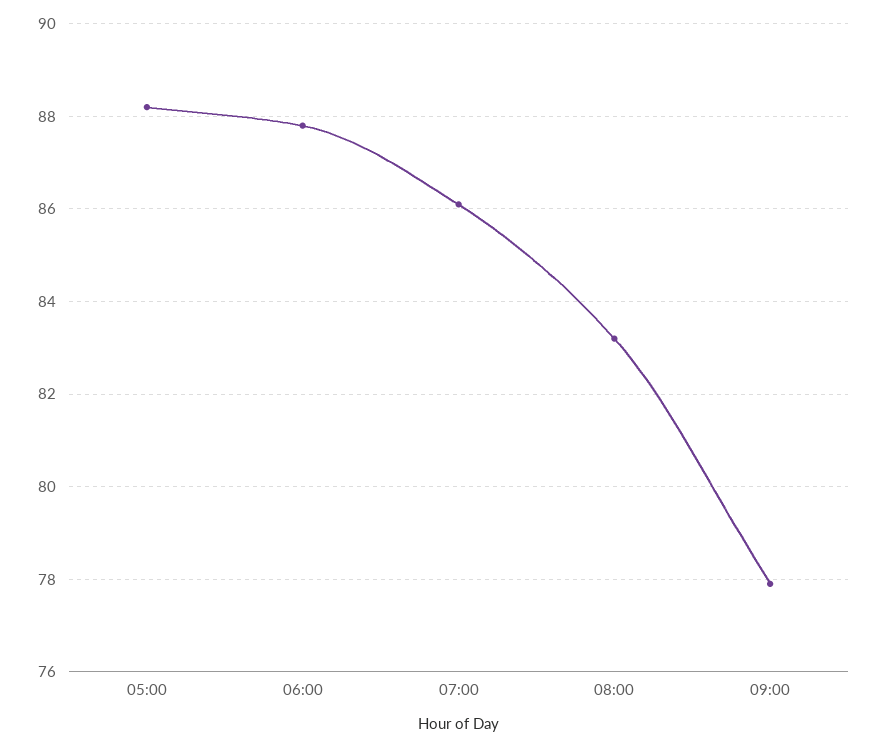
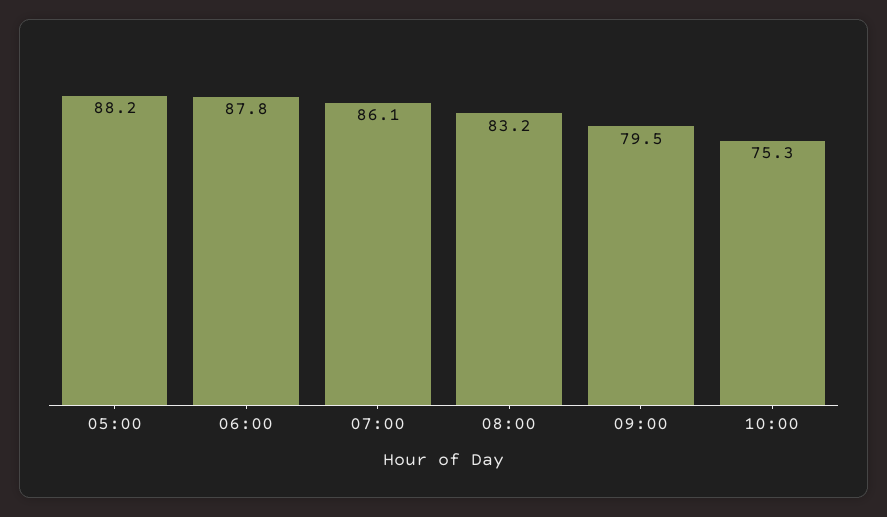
09:00: 78 -> 79.5
10:00: none -> 75.3

